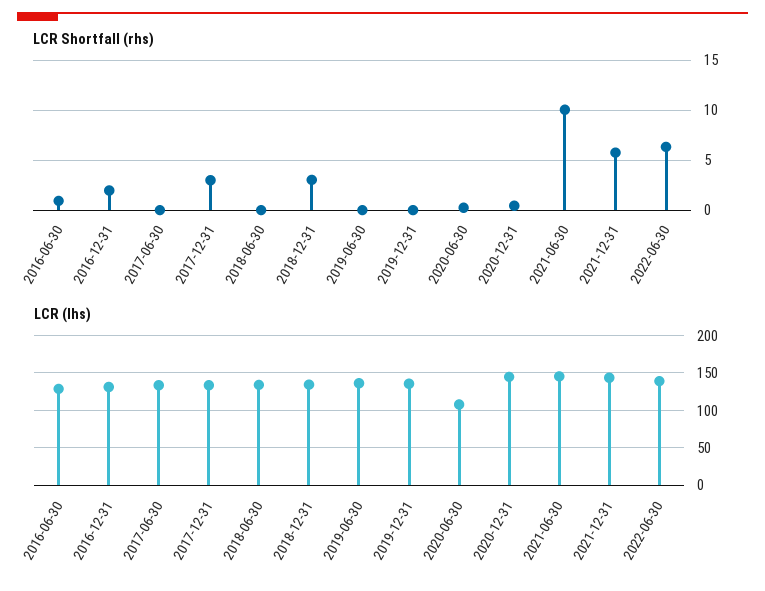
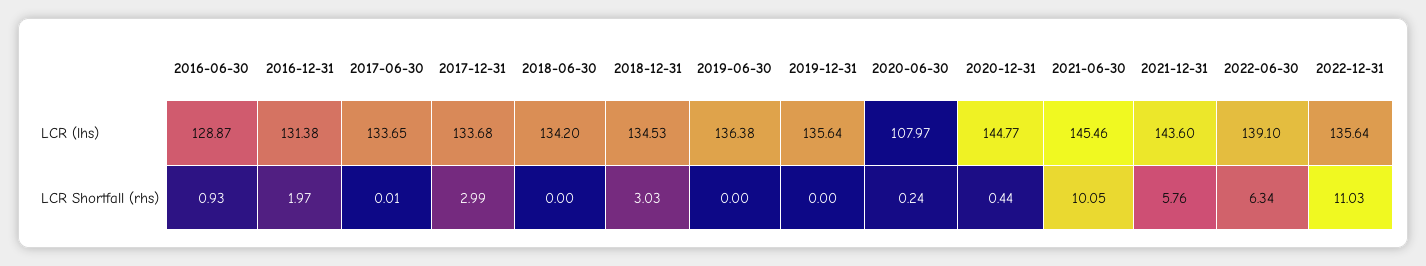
LCR (lhs), 2022-12-31: none -> 135.64
LCR Shortfall (rhs), 2022-12-31: none -> 11.03

